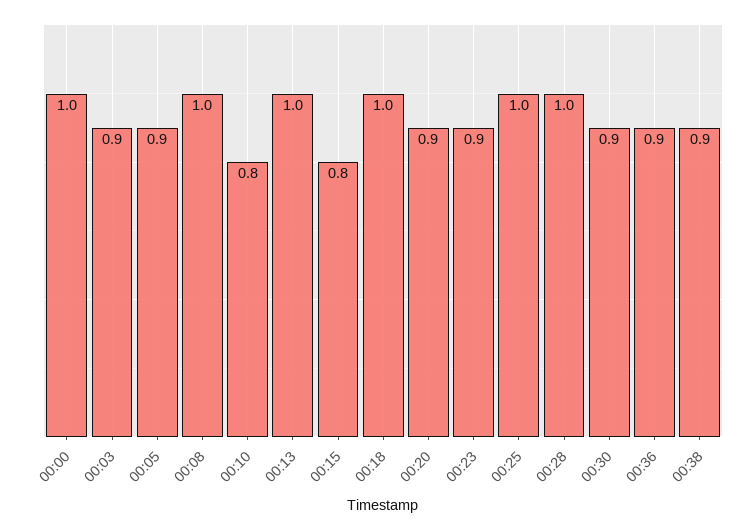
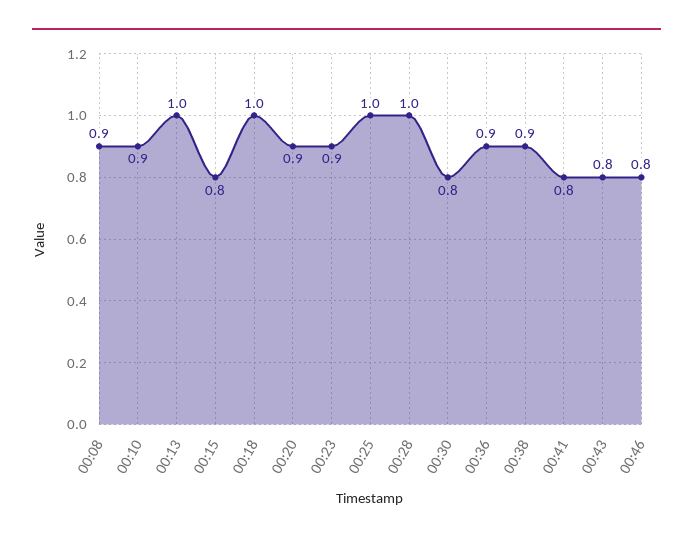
00:00: 1 -> none
00:03: 0.9 -> none
00:05: 0.9 -> none
00:08: 1 -> 0.9
00:10: 0.8 -> 0.9
00:30: 0.9 -> 0.8
00:41: none -> 0.8
00:43: none -> 0.8
00:46: none -> 0.8

